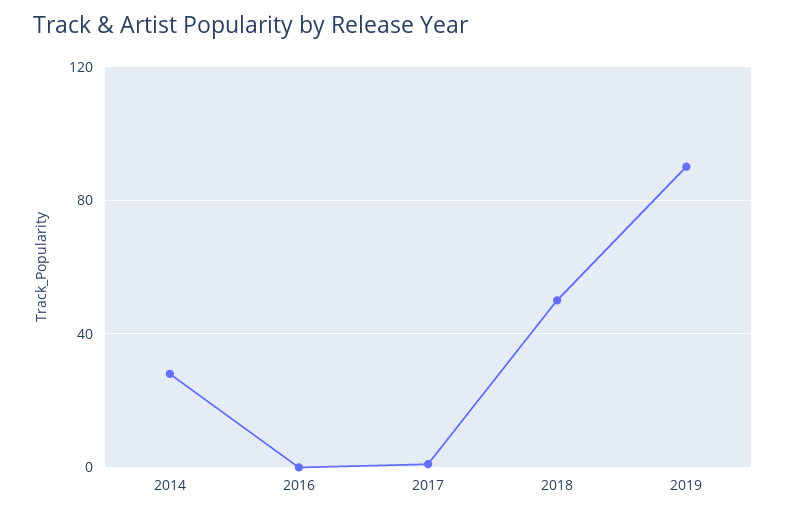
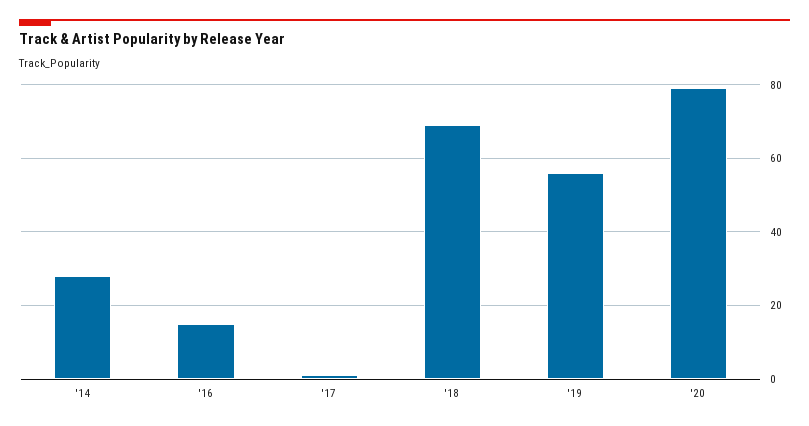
2016: 0 -> 15
2018: 50 -> 70
2019: 90 -> 55
'20: none -> 80

